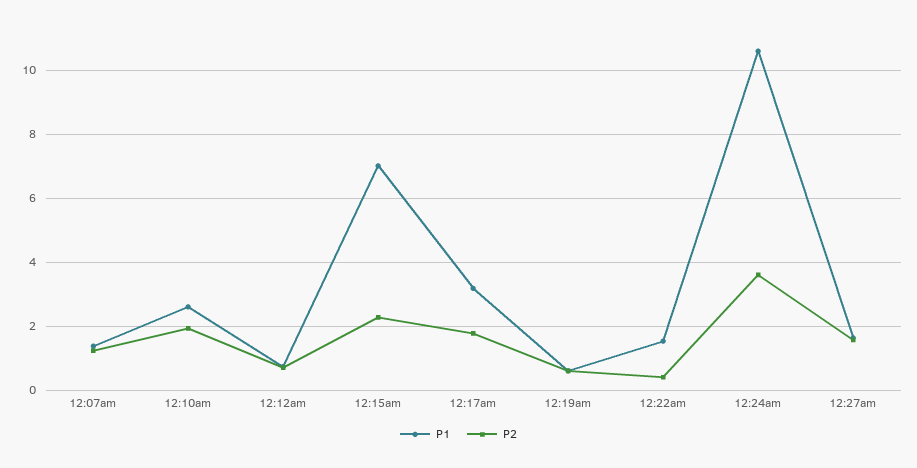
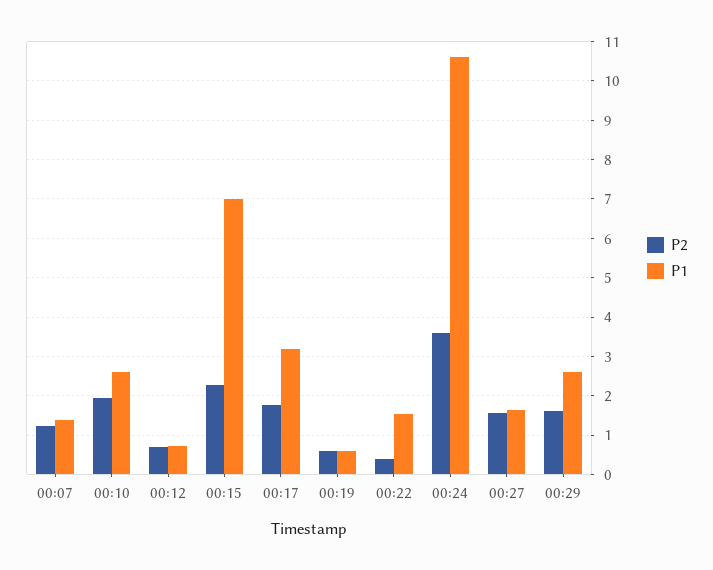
P2, 00:29: none -> 1.6
P1, 00:29: none -> 2.6

